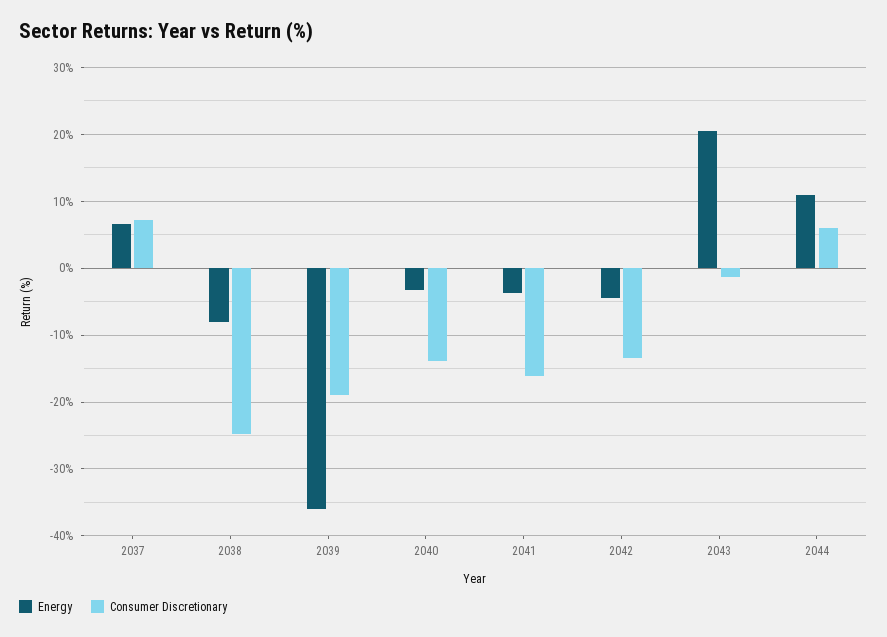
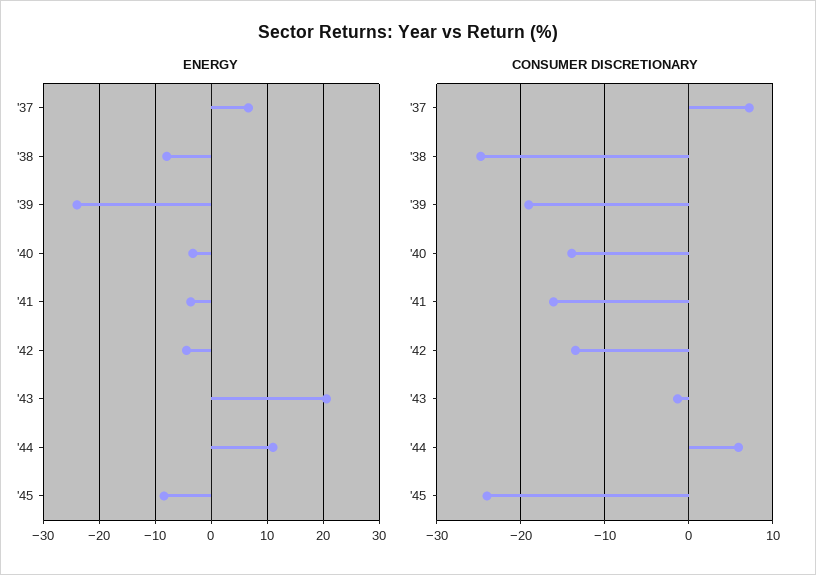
Energy, 2039: -36 -> -24
Energy, '45: none -> -8
Consumer Discretionary, '45: none -> -24

